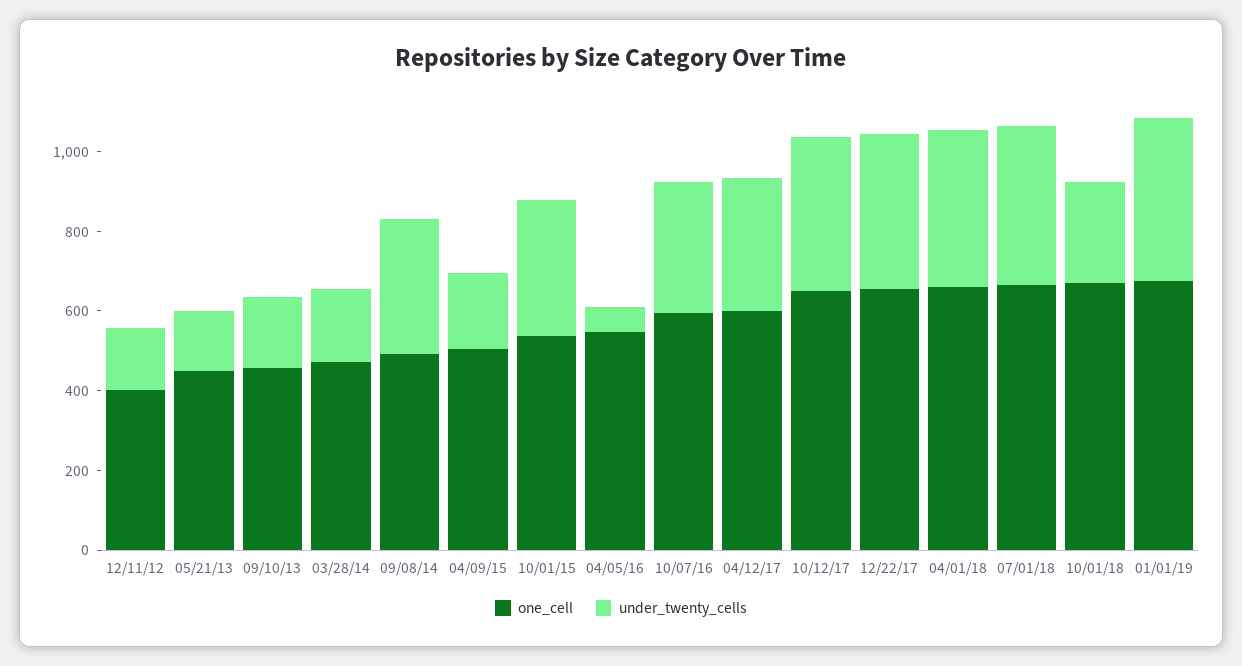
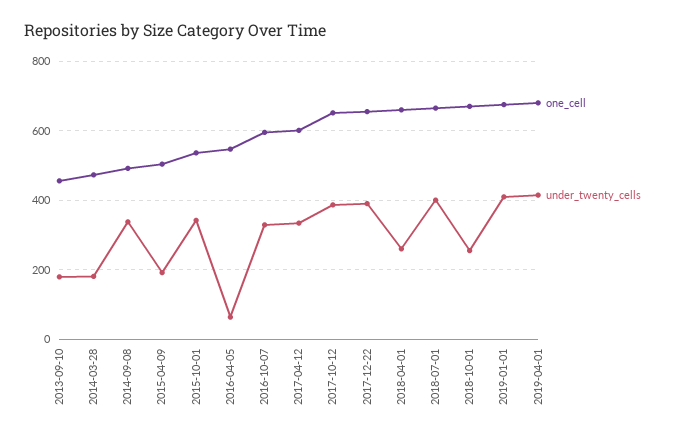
one_cell, 12/11/12: 400 -> none
under_twenty_cells, 12/11/12: 150 -> none
one_cell, 05/21/13: 450 -> none
under_twenty_cells, 05/21/13: 150 -> none
under_twenty_cells, 04/01/18: 400 -> 260
one_cell, 2019-04-01: none -> 680
under_twenty_cells, 2019-04-01: none -> 420

